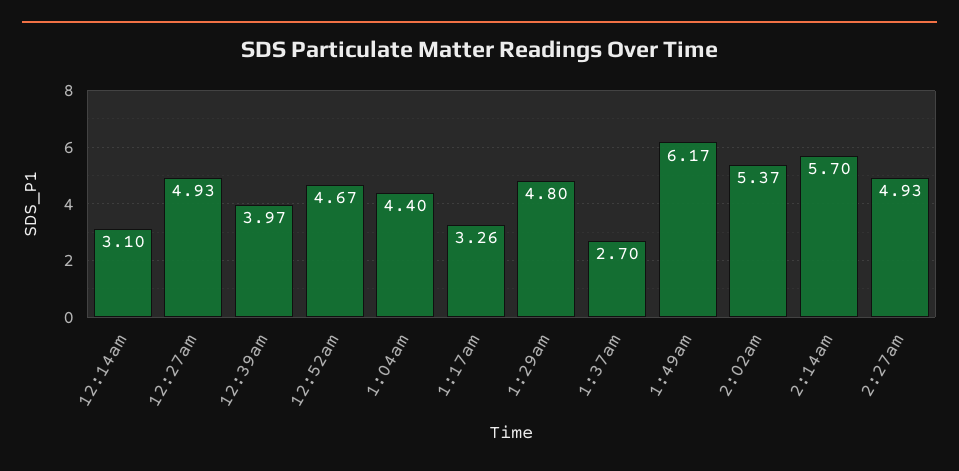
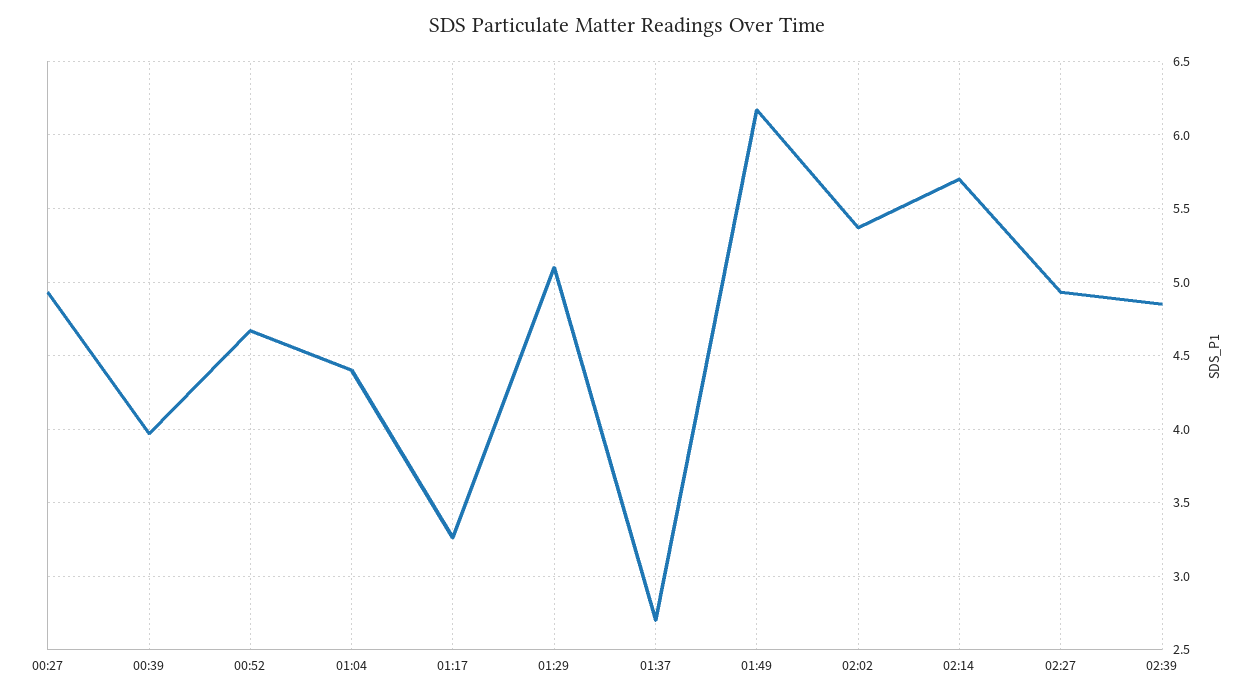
12:14am: 3.1 -> none
1:29am: 4.8 -> 5.1
02:39: none -> 4.85

